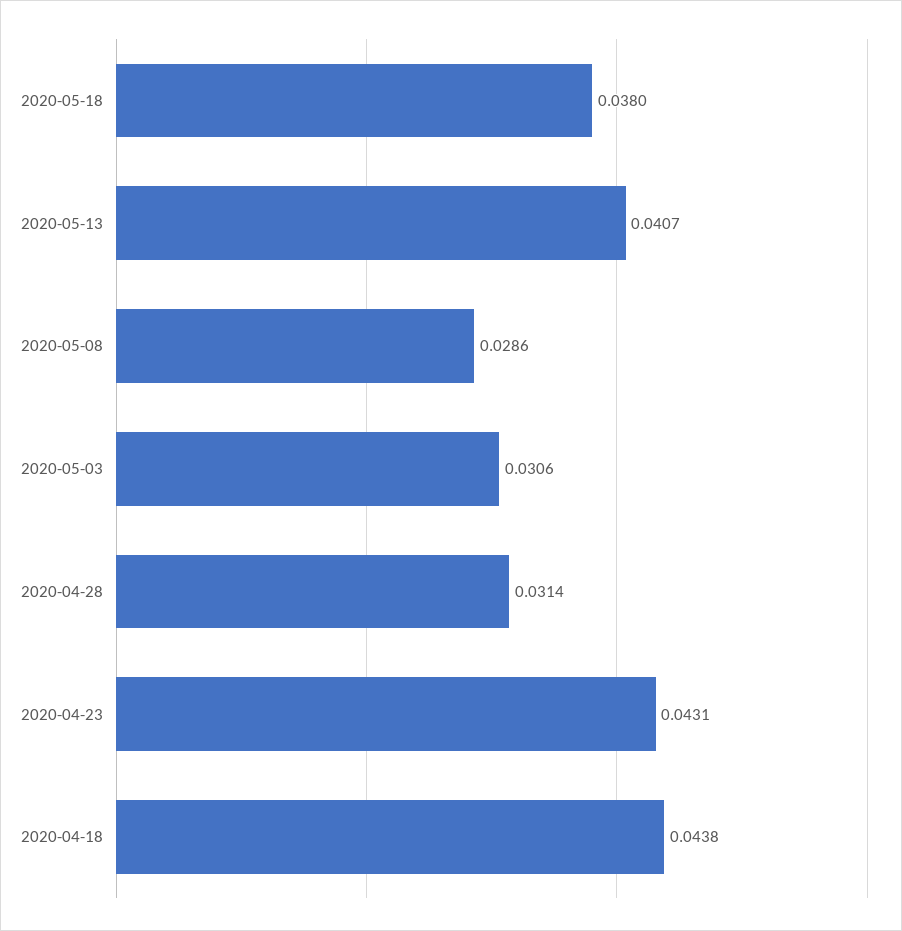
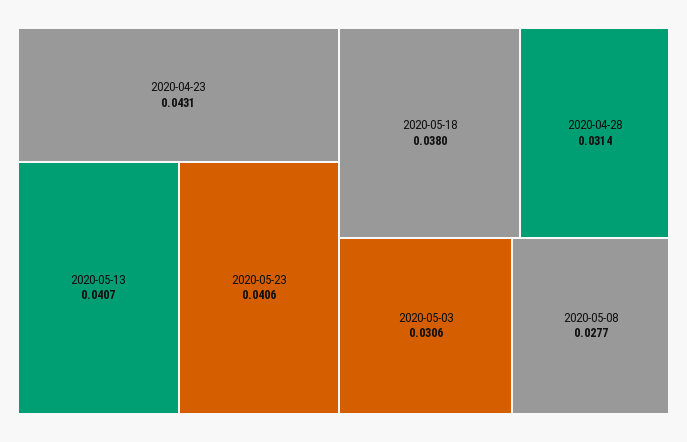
2020-05-08: 0.0286 -> 0.0277
2020-04-18: 0.0438 -> none
2020-05-23: none -> 0.0406

